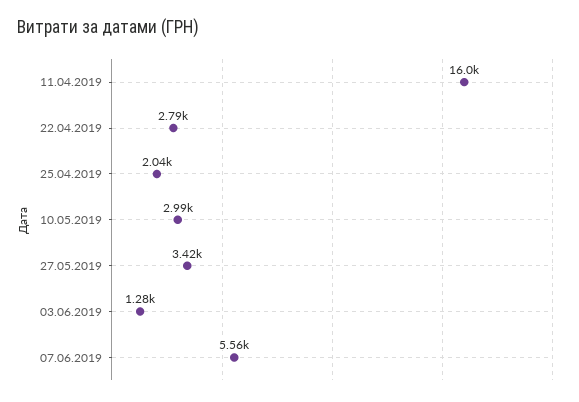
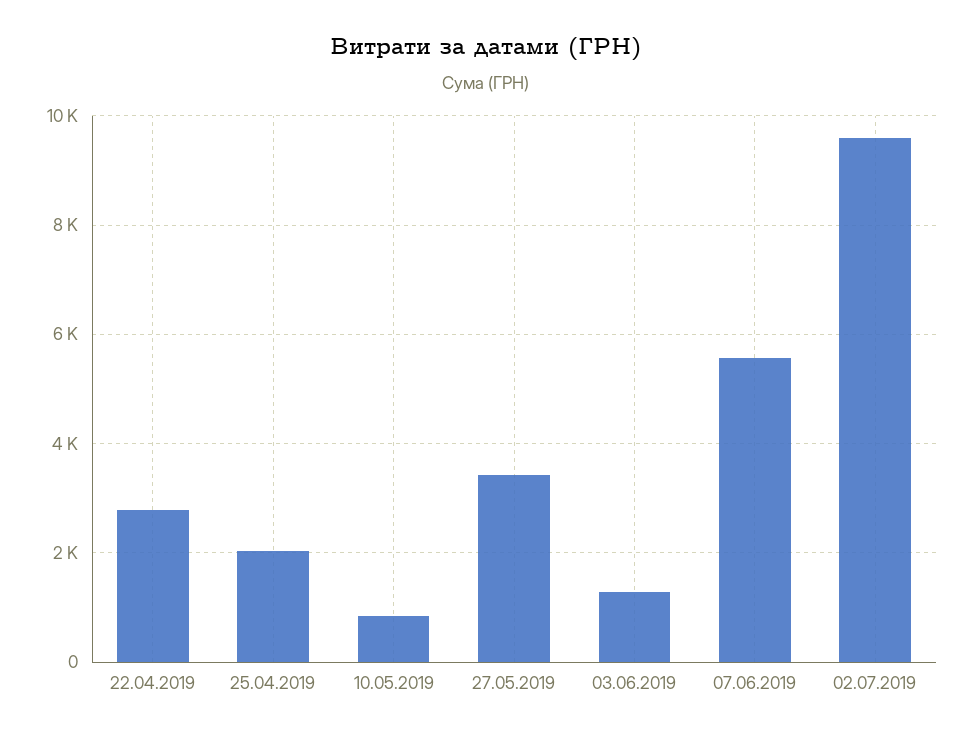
11.04.2019: 16000 -> none
10.05.2019: 2990 -> 800
02.07.2019: none -> 9600

